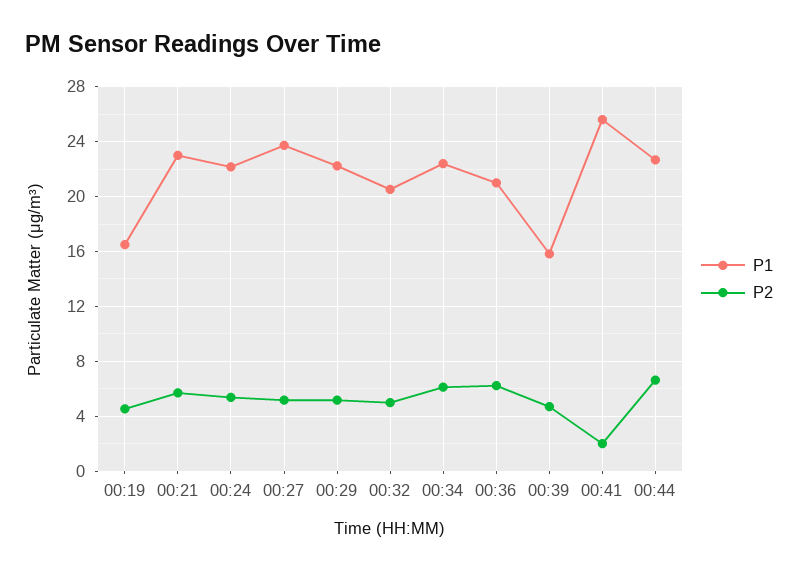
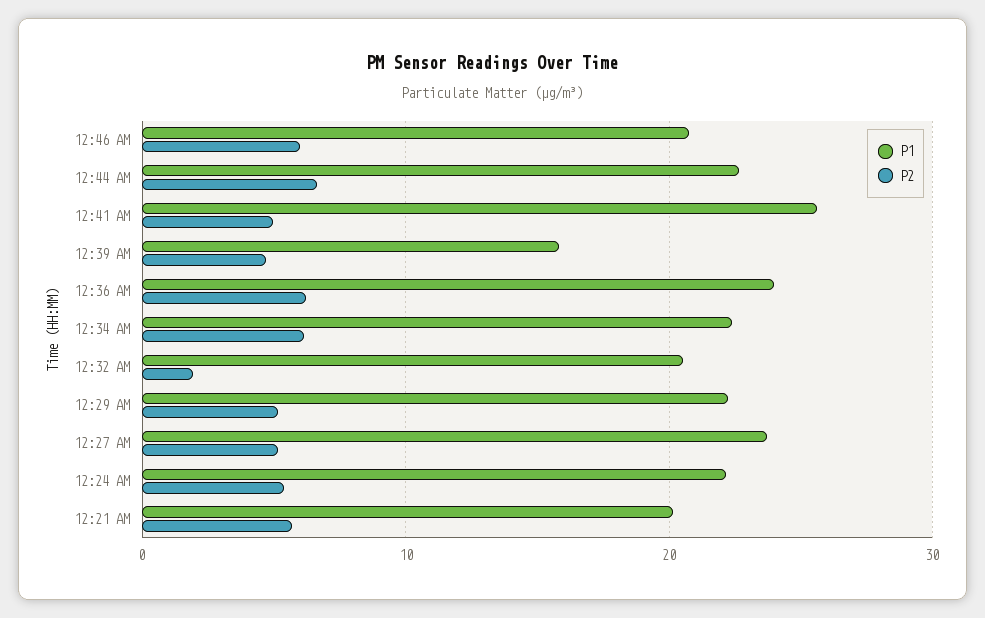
P1, 00:19: 16.5 -> none
P2, 00:19: 4.5 -> none
P1, 00:21: 23 -> 20
P2, 00:32: 5 -> 2
P1, 00:36: 21 -> 24
P2, 00:41: 2 -> 5
P1, 12:46 AM: none -> 21
P2, 12:46 AM: none -> 6

